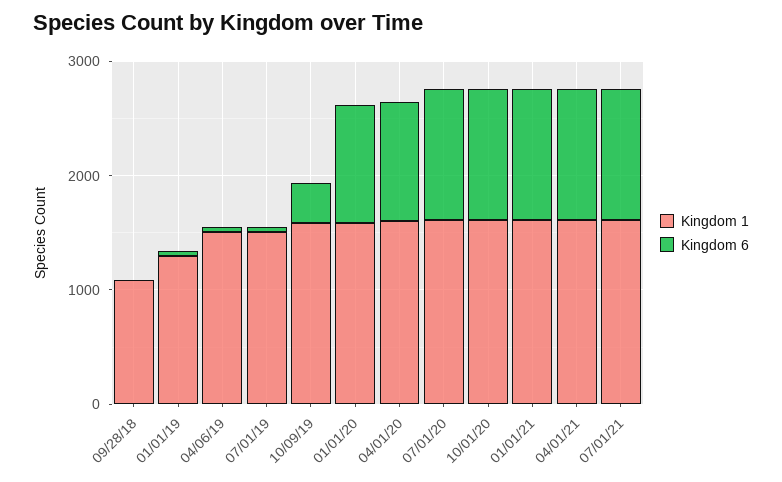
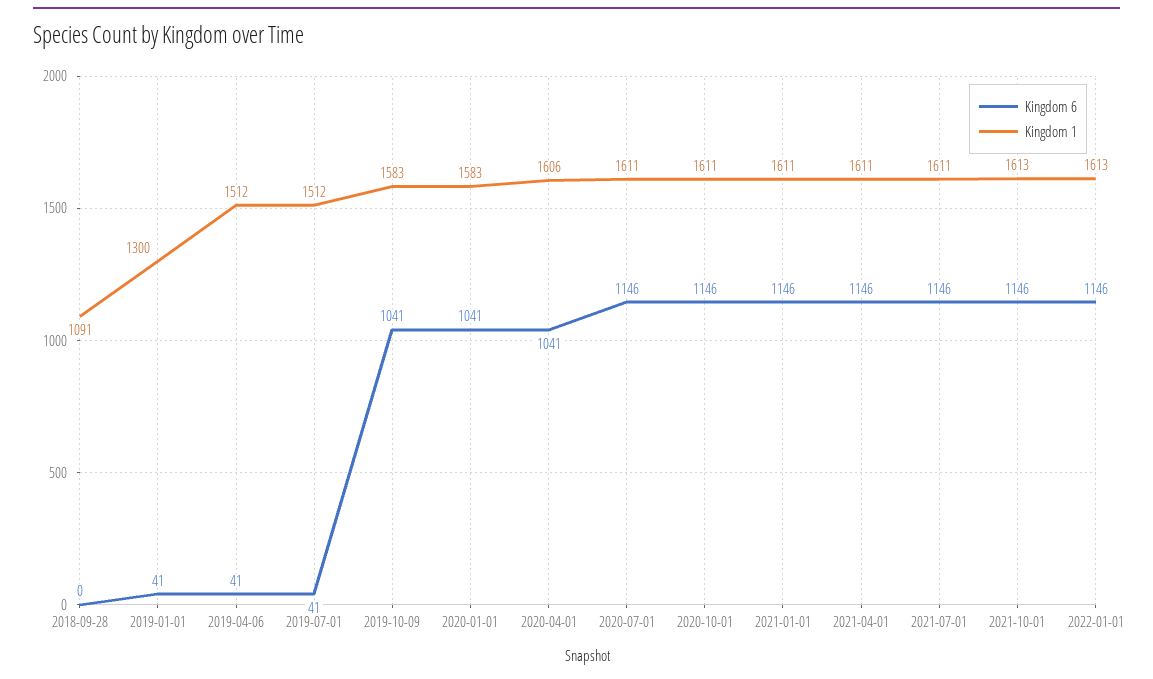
Kingdom 6, 10/09/19: 400 -> 1041
Kingdom 6, 2021-10-01: none -> 1146
Kingdom 1, 2021-10-01: none -> 1613
Kingdom 6, 2022-01-01: none -> 1146
Kingdom 1, 2022-01-01: none -> 1613

